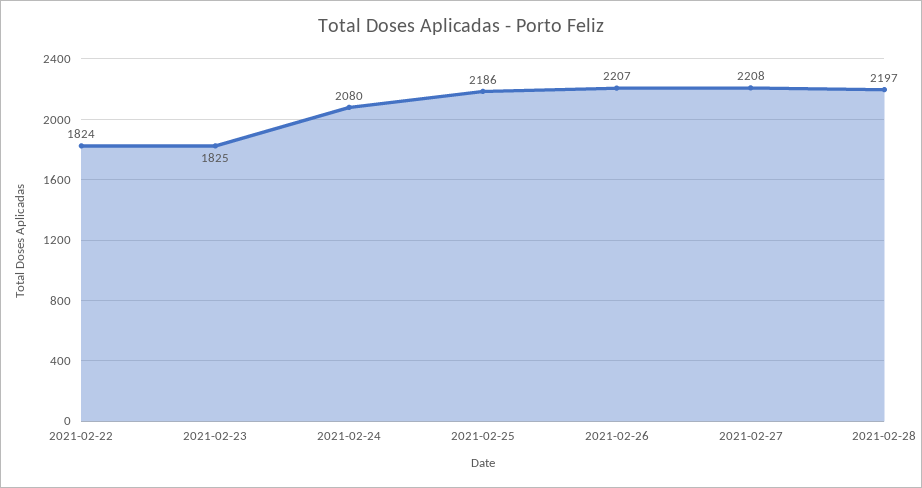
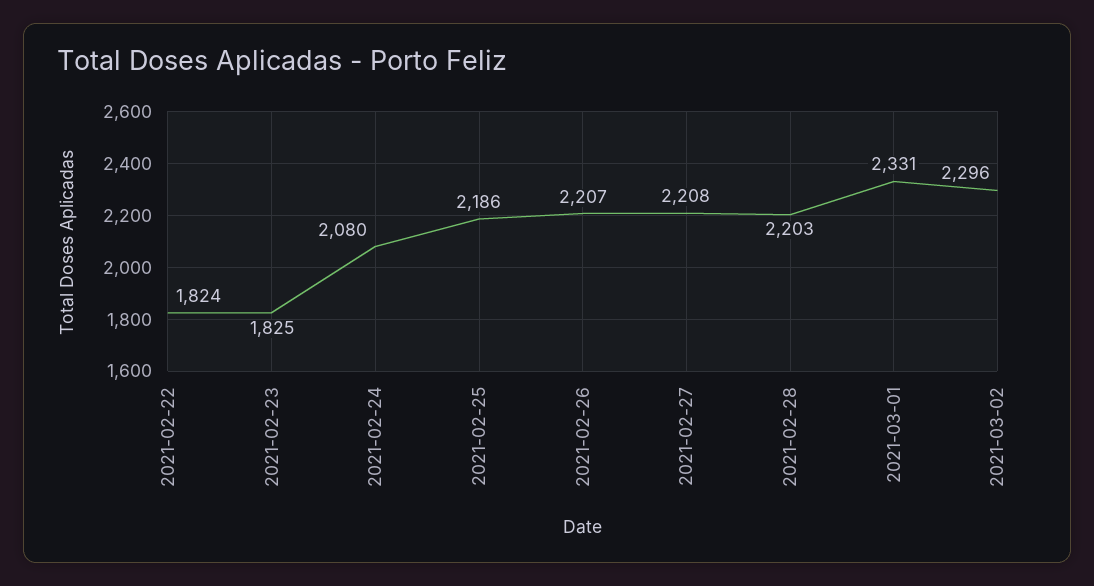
2021-02-28: 2197 -> 2203
2021-03-01: none -> 2331
2021-03-02: none -> 2296

